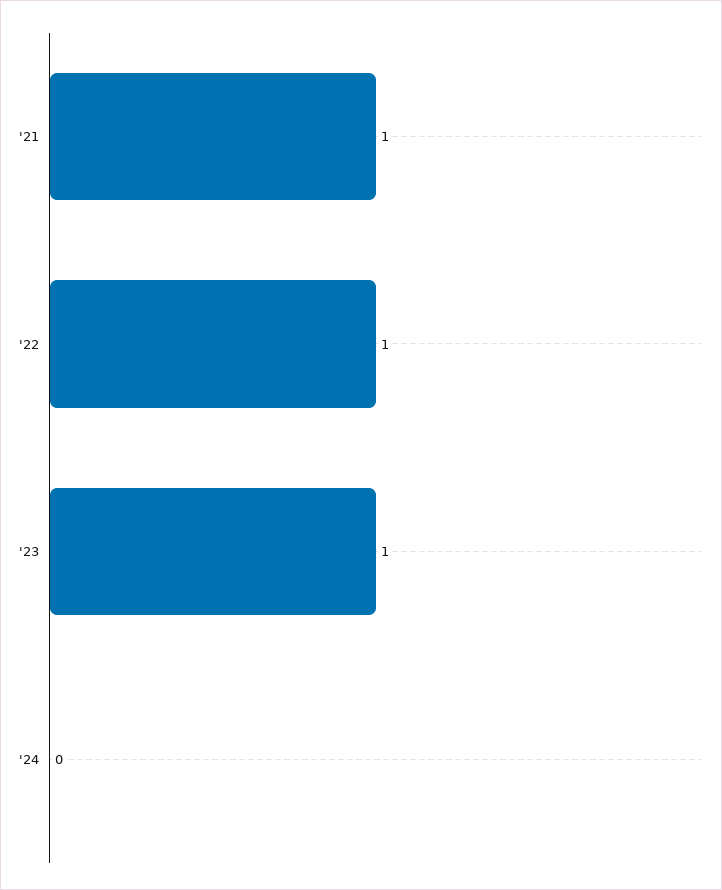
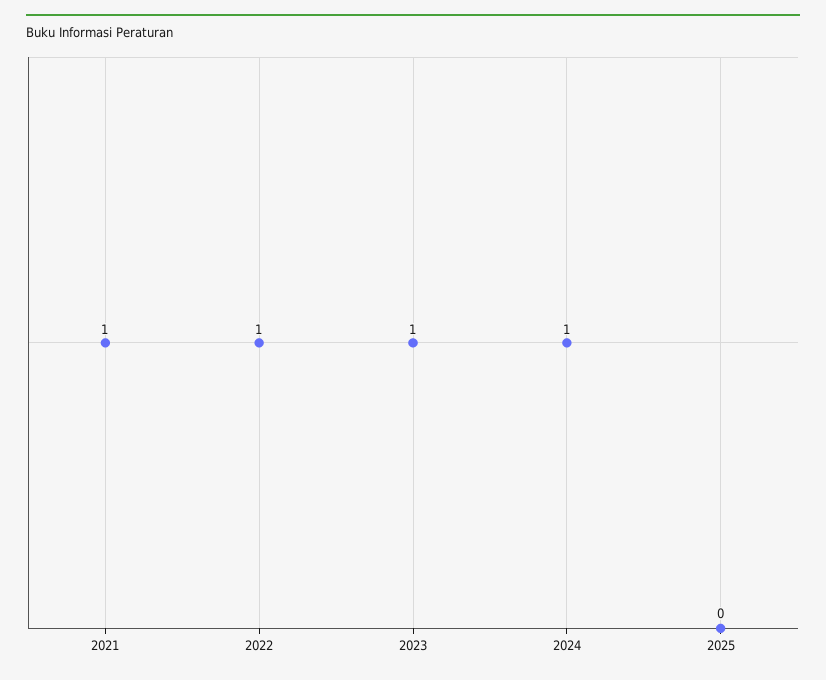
'24: 0 -> 1
2025: none -> 0

